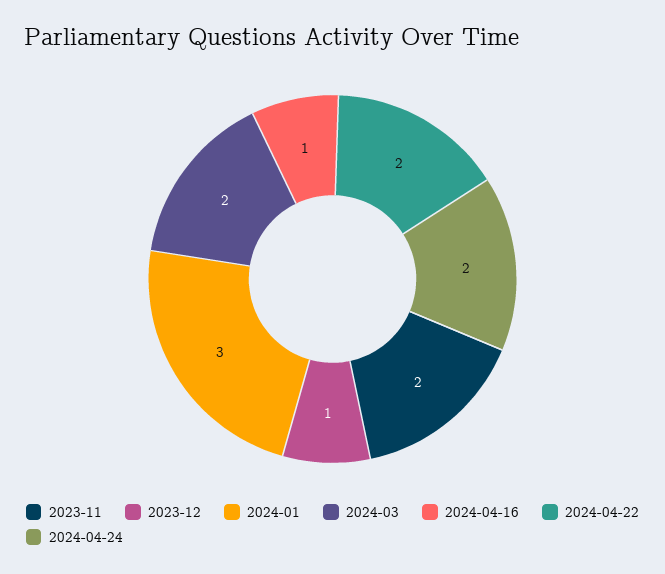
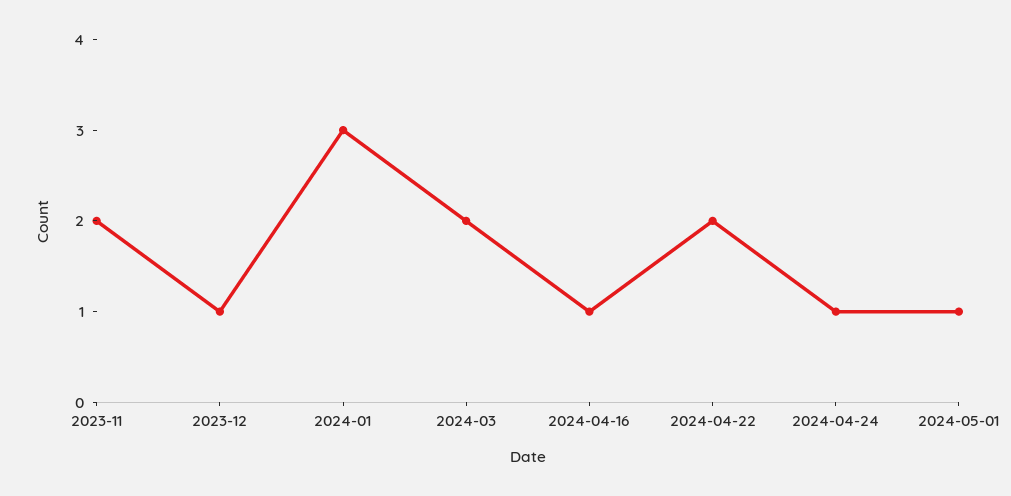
2024-04-24: 2 -> 1
2024-05-01: none -> 1

